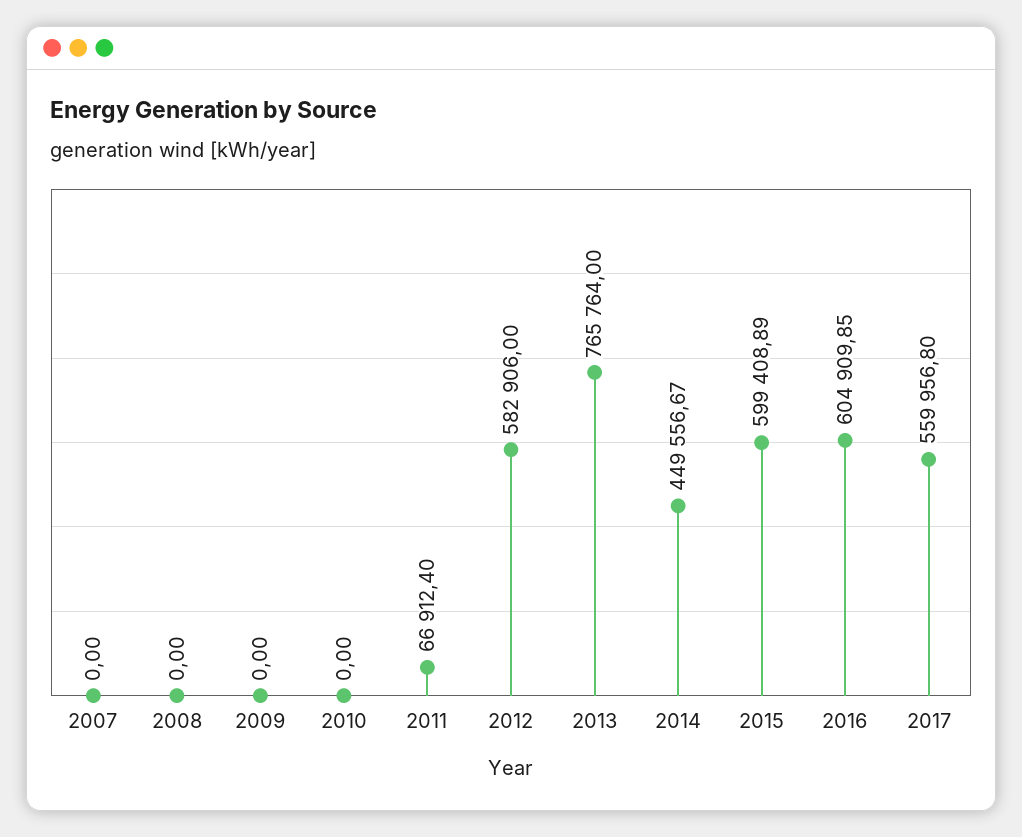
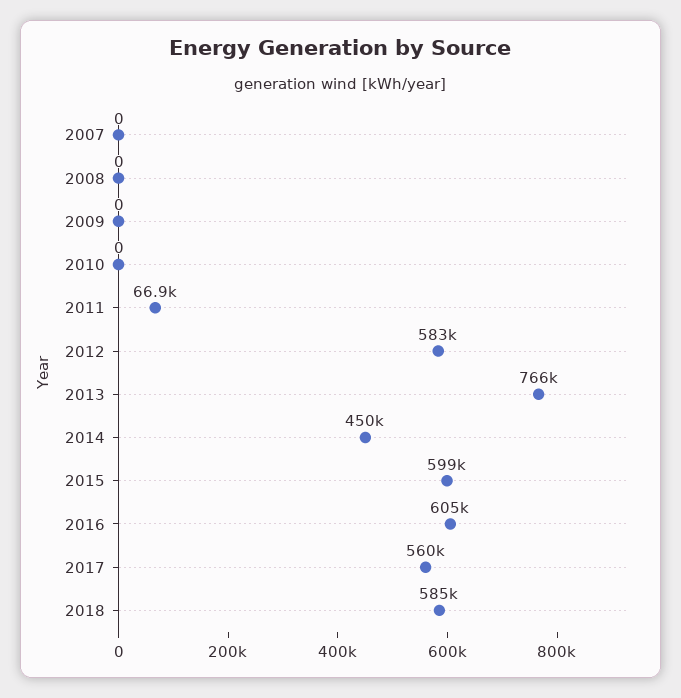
2018: none -> 585000

